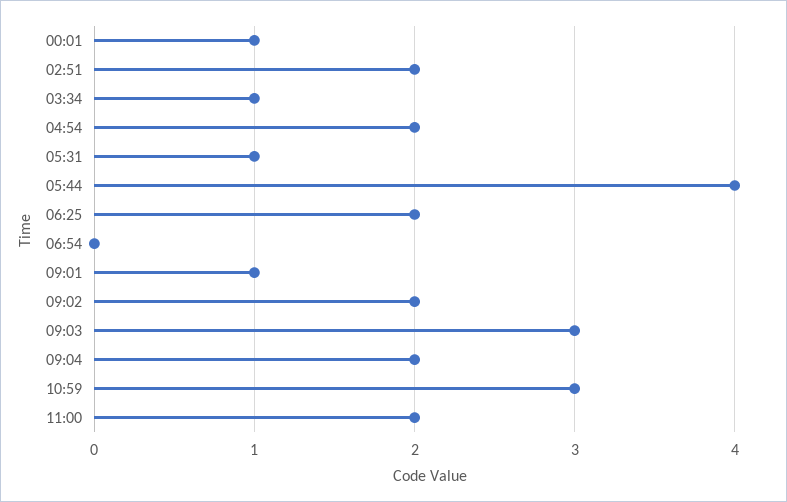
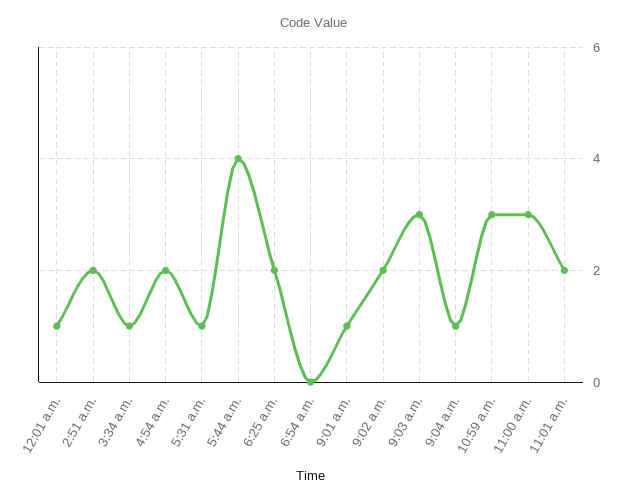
09:04: 2 -> 1
11:00: 2 -> 3
11:01 a.m.: none -> 2

